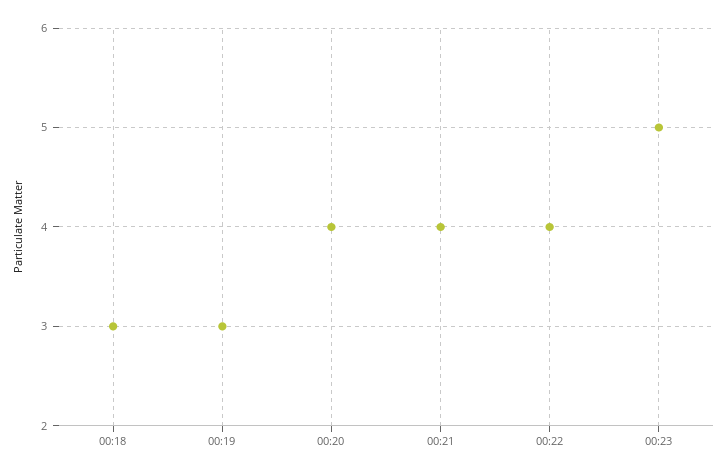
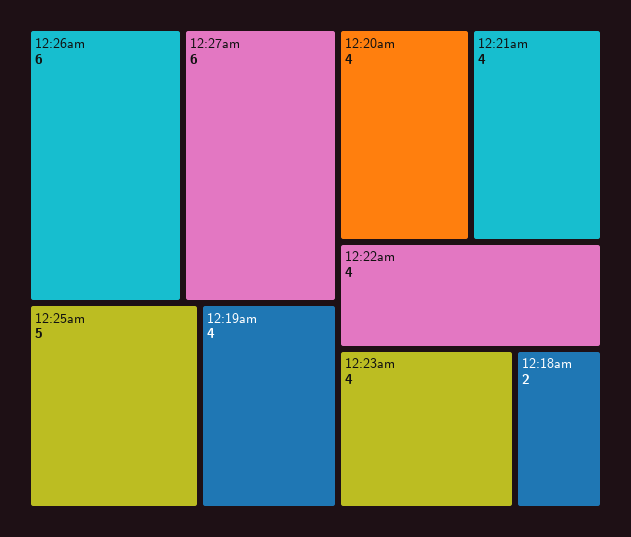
00:18: 3 -> 2
00:19: 3 -> 4
00:23: 5 -> 4
12:26am: none -> 6
12:27am: none -> 6
12:25am: none -> 5

